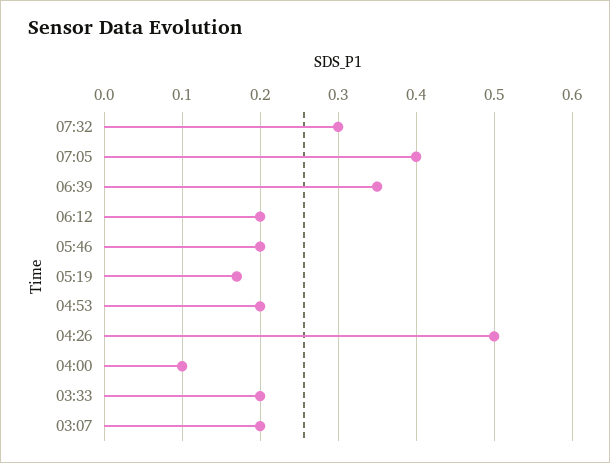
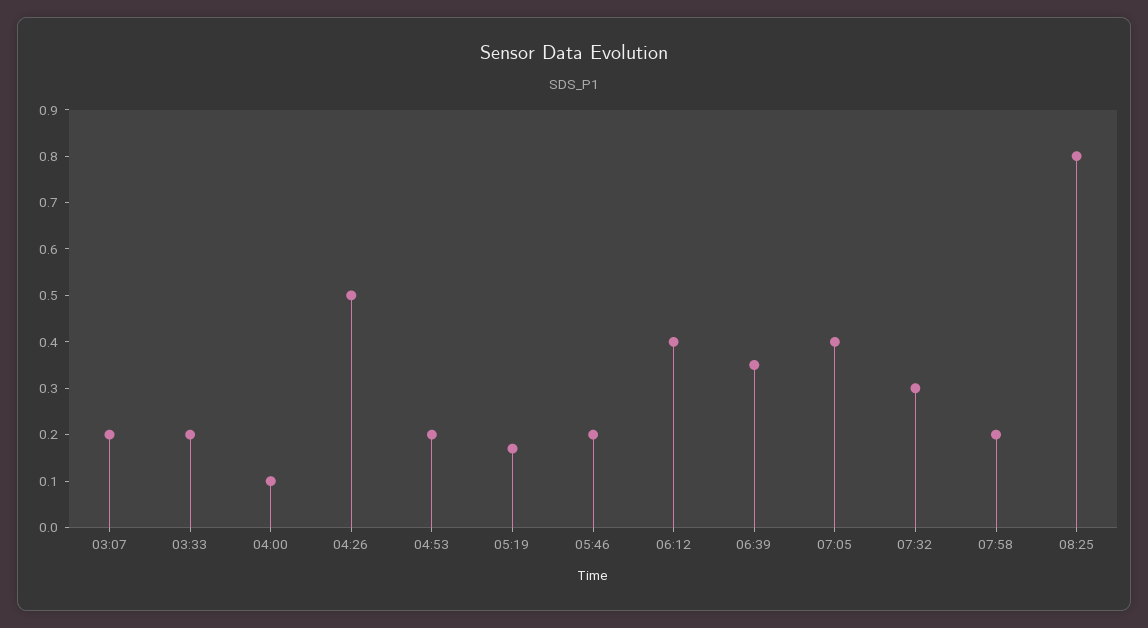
06:12: 0.2 -> 0.4
07:58: none -> 0.2
08:25: none -> 0.8

